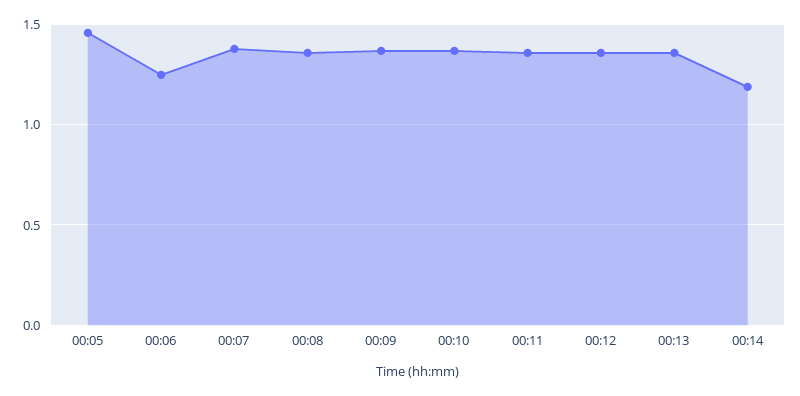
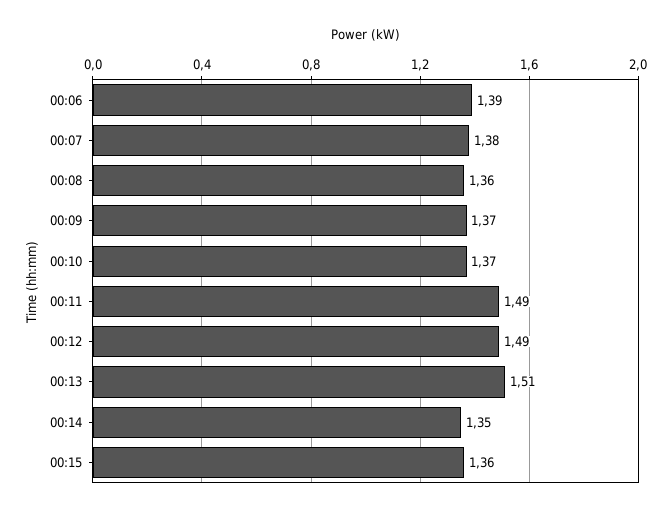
00:05: 1.45 -> none
00:06: 1.25 -> 1.39
00:11: 1.35 -> 1.49
00:12: 1.35 -> 1.49
00:13: 1.35 -> 1.51
00:14: 1.2 -> 1.35
00:15: none -> 1.36

